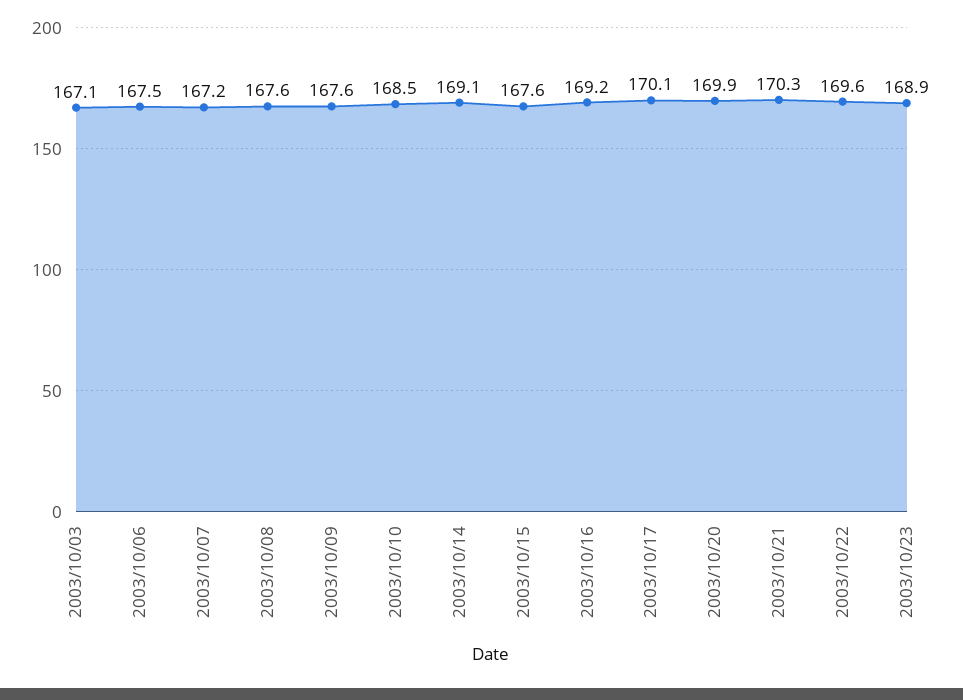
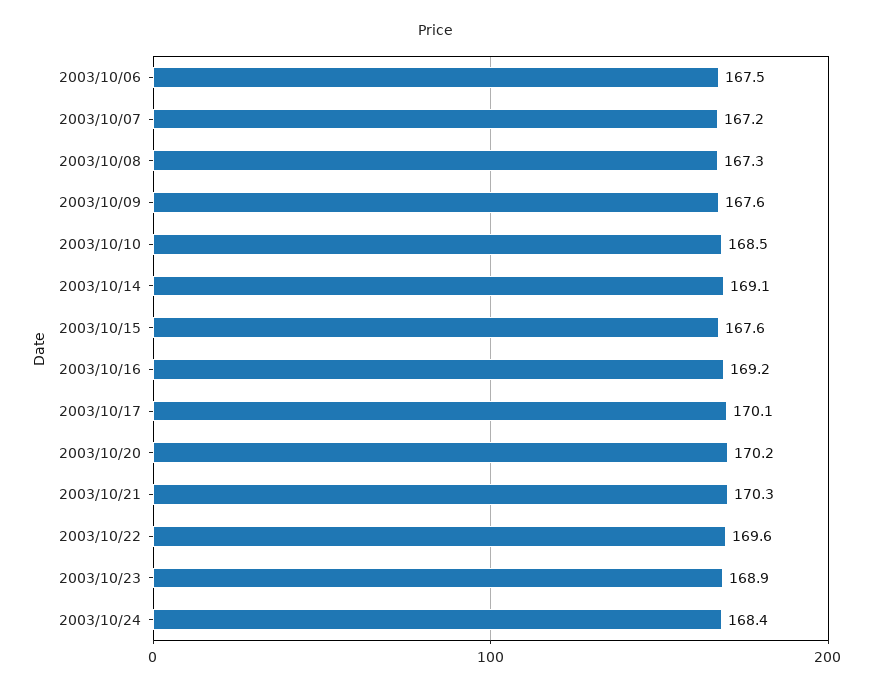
2003/10/03: 167.1 -> none
2003/10/08: 167.6 -> 167.3
2003/10/20: 169.9 -> 170.2
2003/10/24: none -> 168.4

